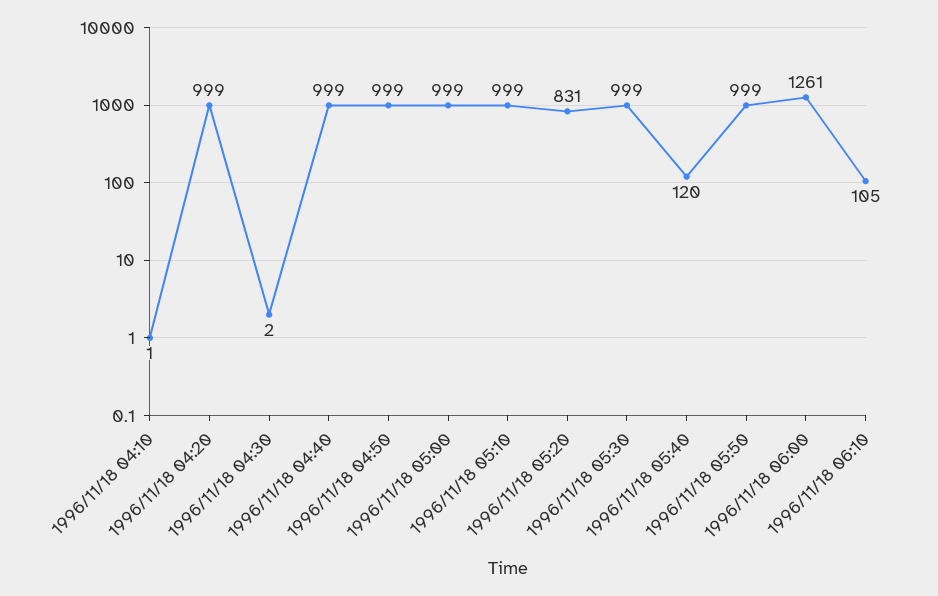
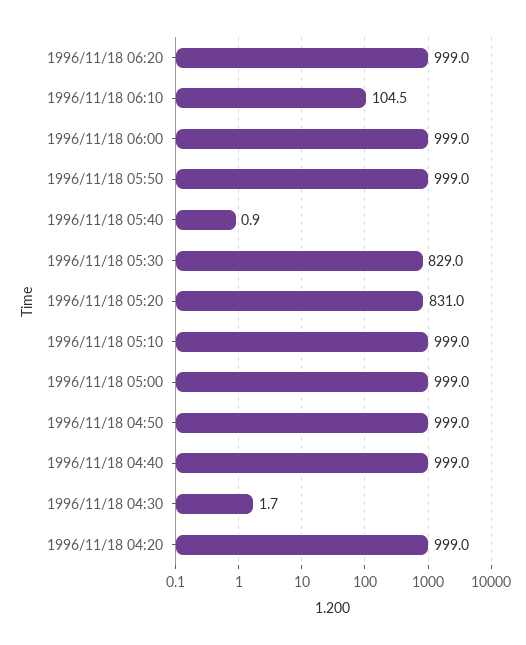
1996/11/18 04:10: 1 -> none
1996/11/18 05:30: 999 -> 829
1996/11/18 05:40: 120 -> 0.9
1996/11/18 06:00: 1261 -> 999
1996/11/18 06:20: none -> 999

